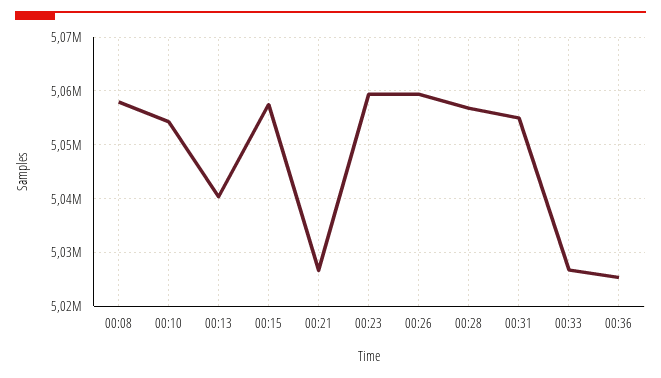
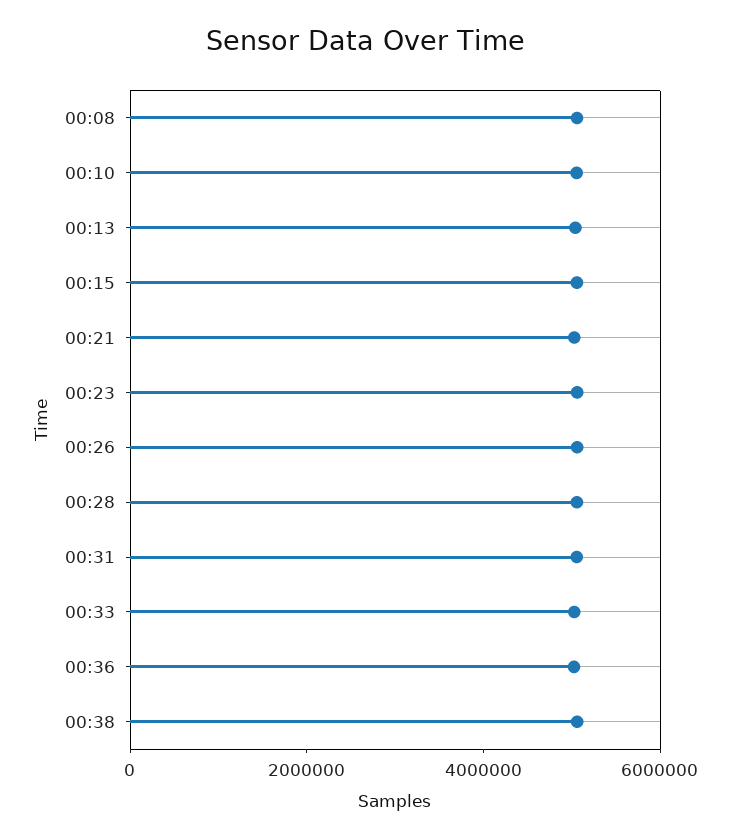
00:38: none -> 5000000

